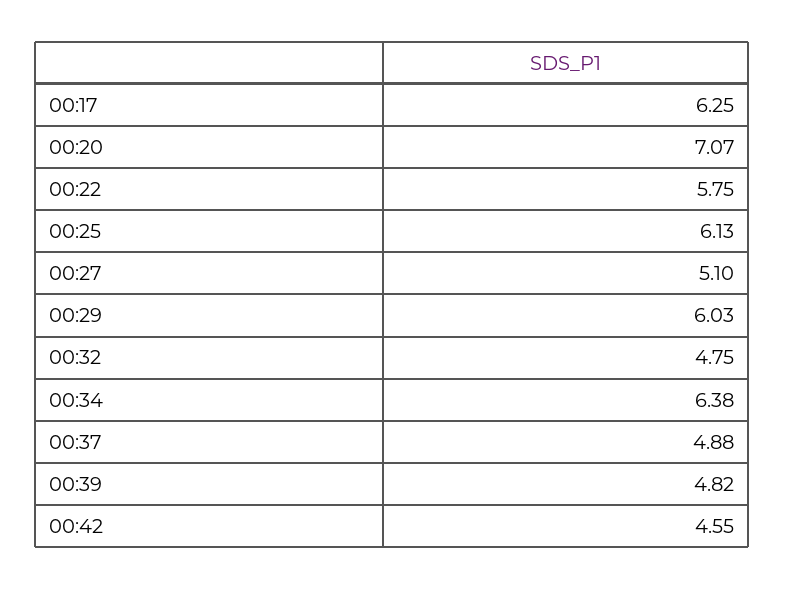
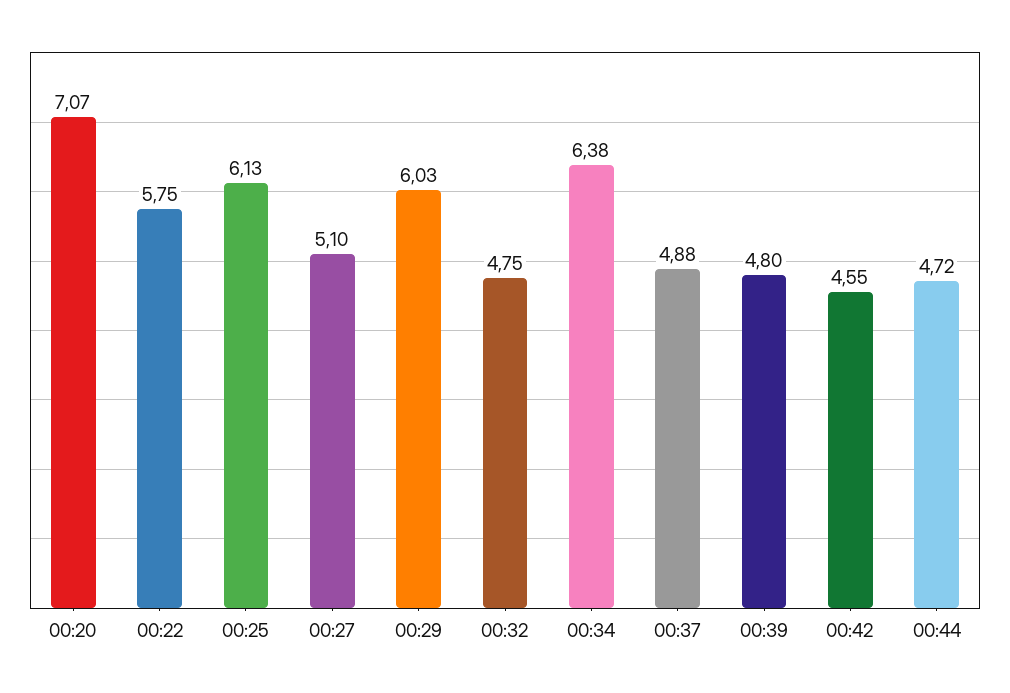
00:17: 6.25 -> none
00:39: 4.82 -> 4.8
00:44: none -> 4.72

